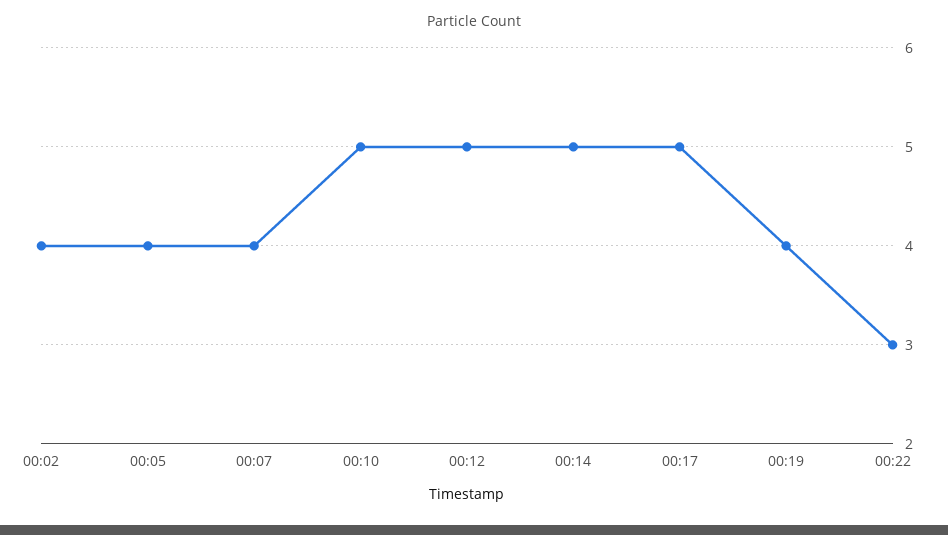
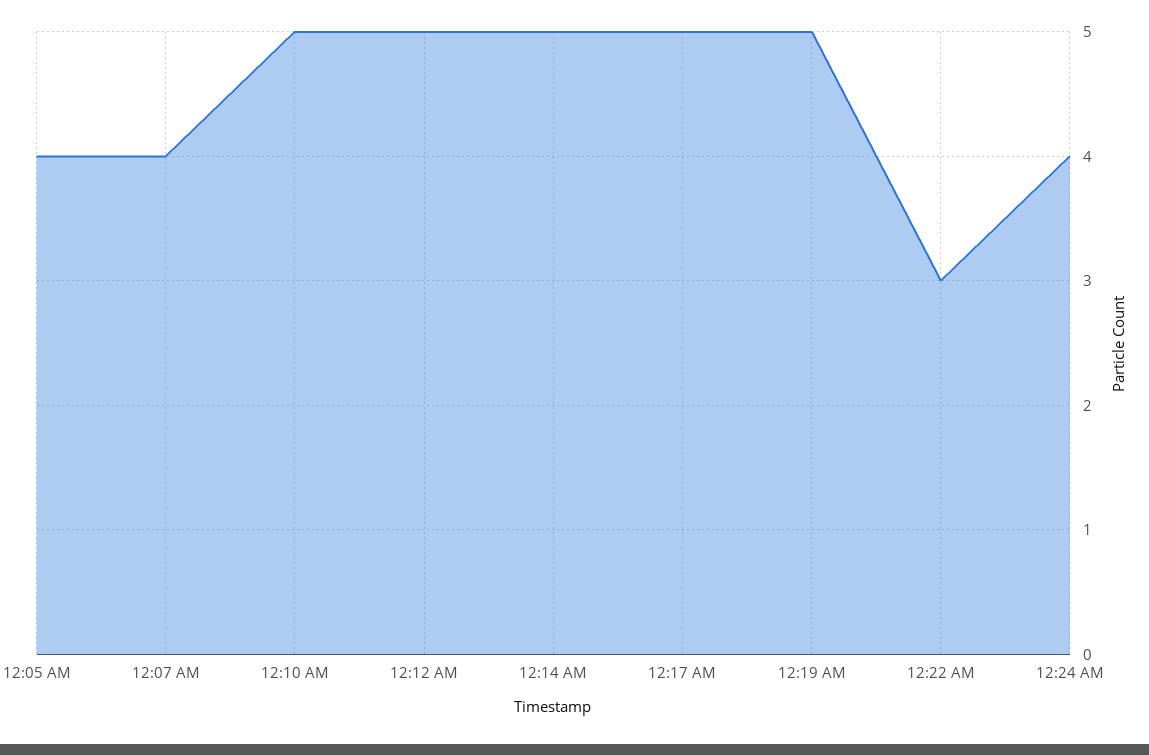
00:02: 4 -> none
00:19: 4 -> 5
12:24 AM: none -> 4

